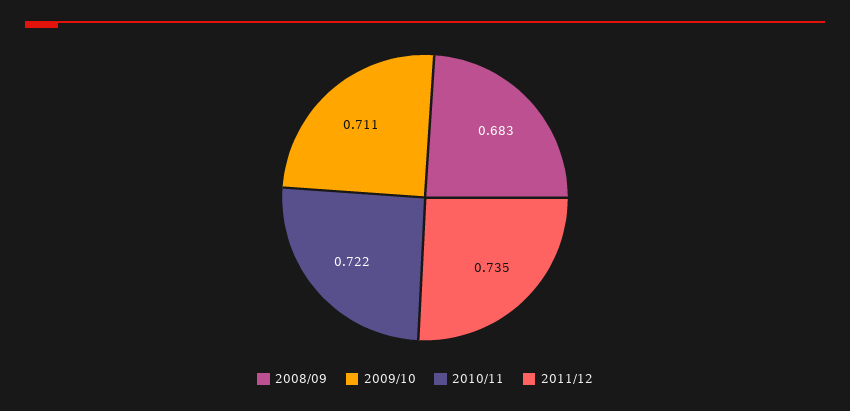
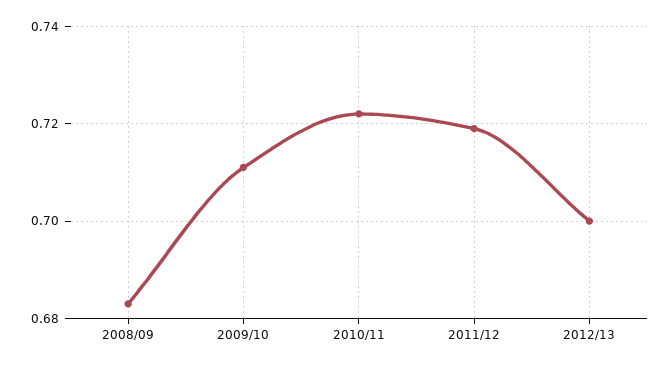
2011/12: 0.735 -> 0.72
2012/13: none -> 0.7

